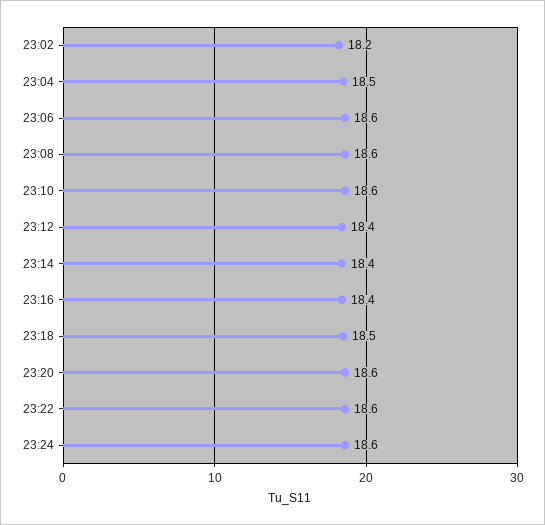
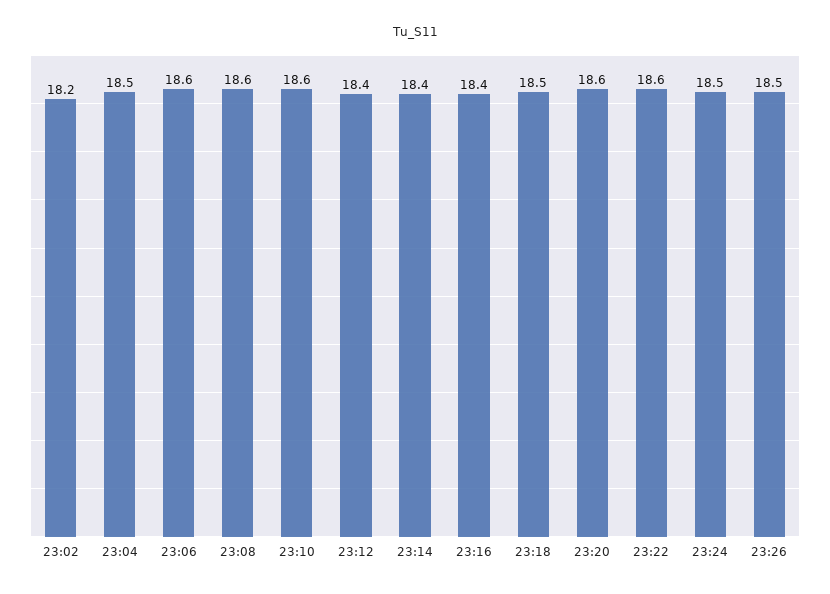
23:24: 18.6 -> 18.5
23:26: none -> 18.5

